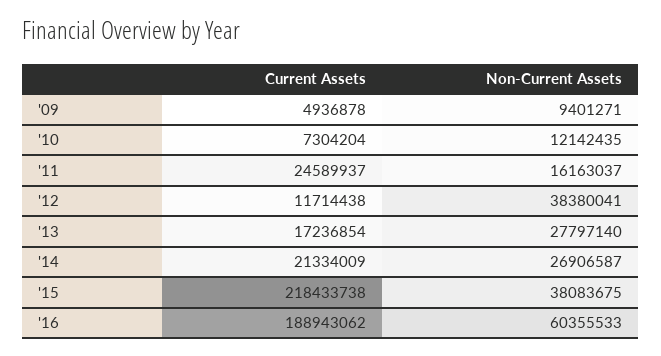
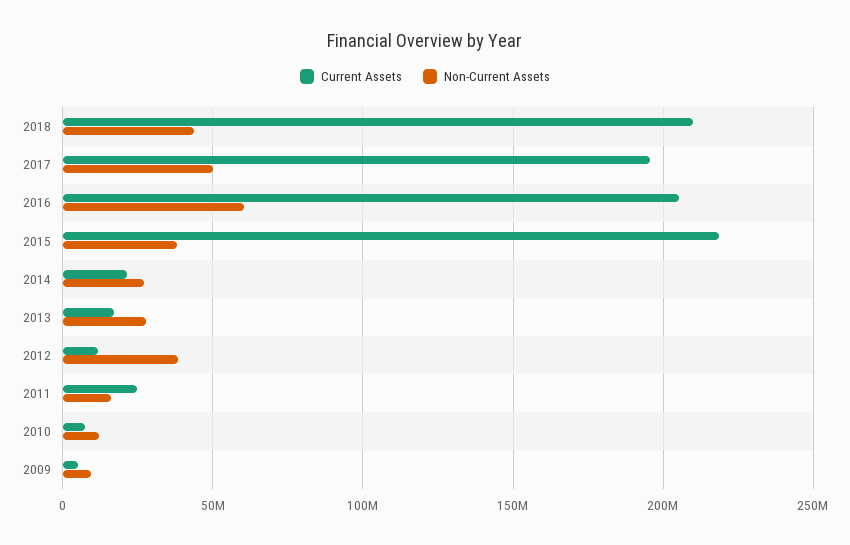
Current Assets, '16: 188943062 -> 205000000
Current Assets, 2018: none -> 210000000
Non-Current Assets, 2018: none -> 45000000
Current Assets, 2017: none -> 195000000
Non-Current Assets, 2017: none -> 50000000

